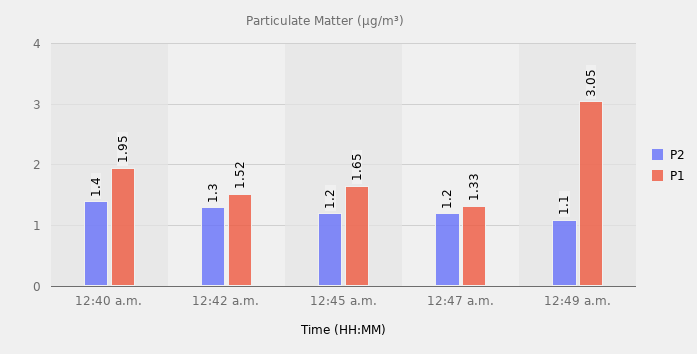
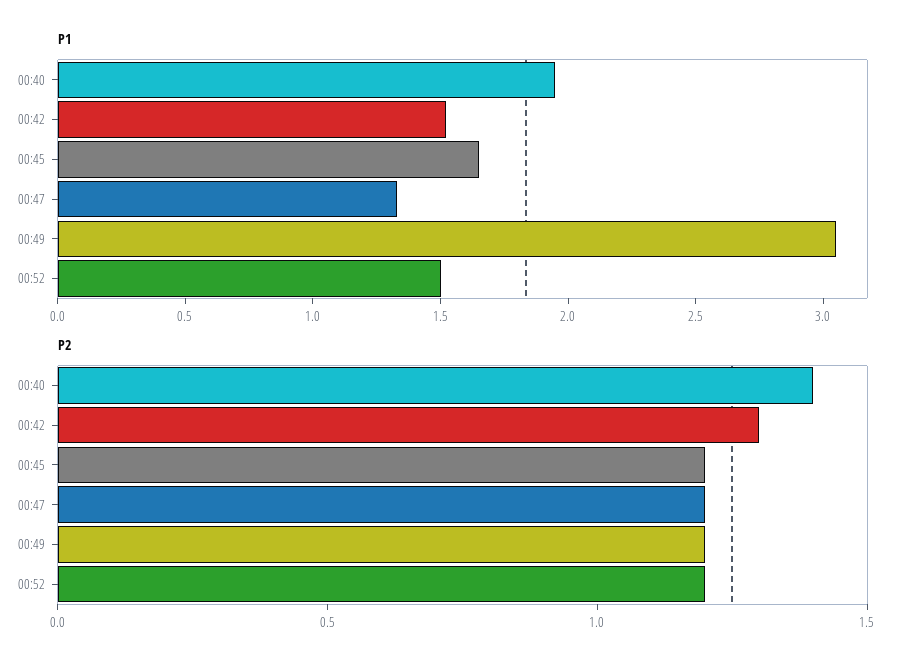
P2, 12:49 a.m.: 1.1 -> 1.2
P1, 00:52: none -> 1.5
P2, 00:52: none -> 1.2

